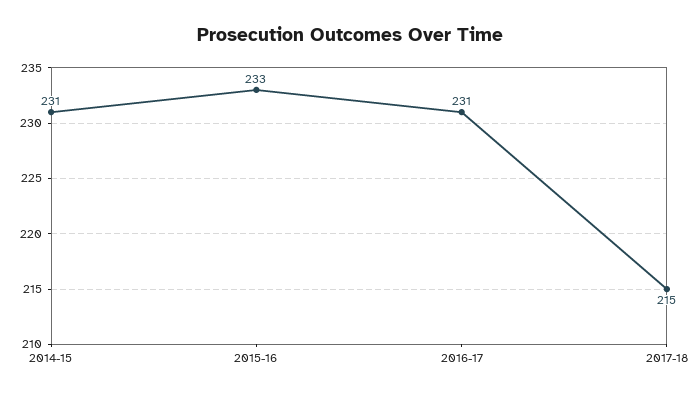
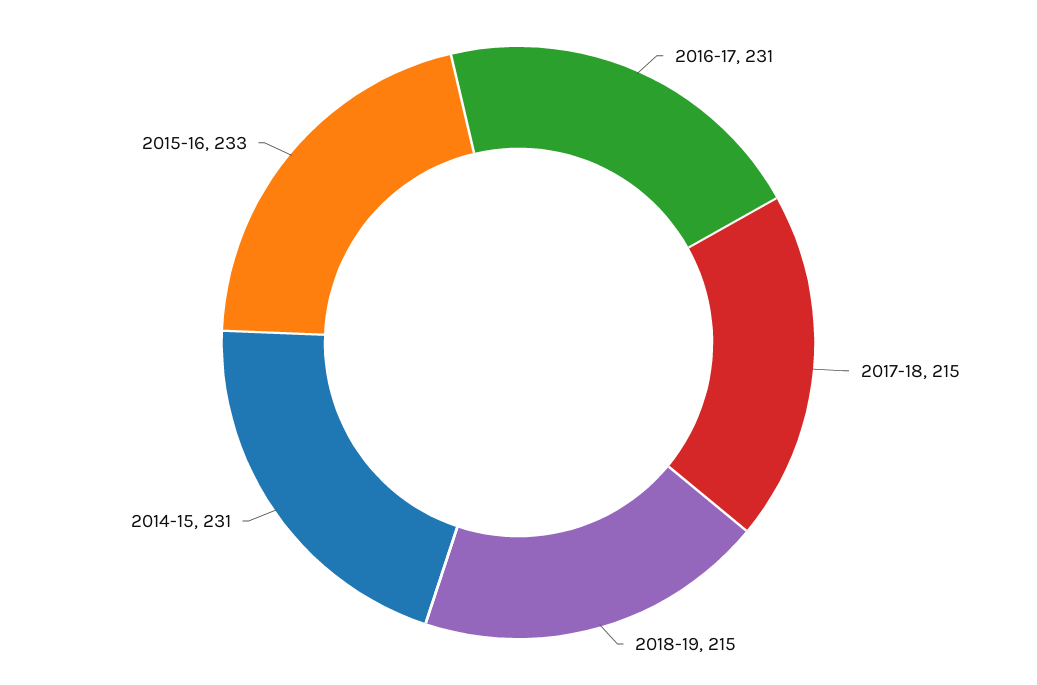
2018-19: none -> 215

